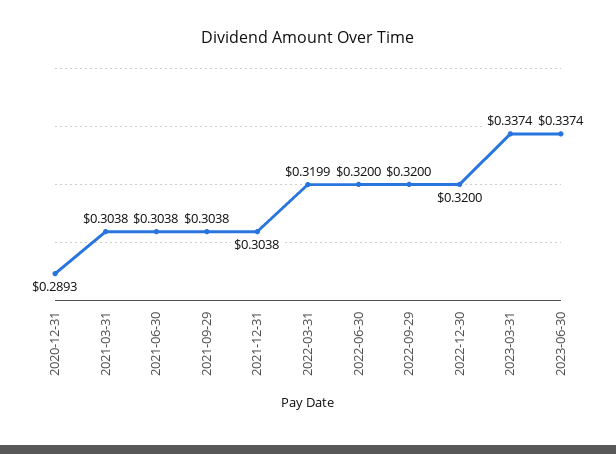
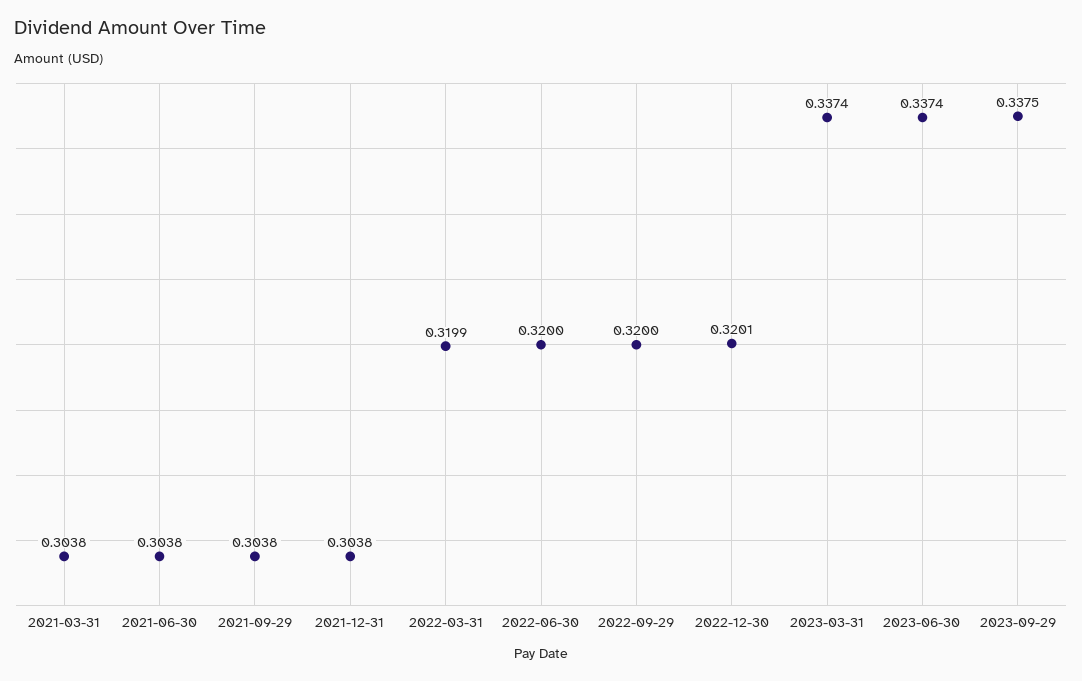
2020-12-31: 0.2893 -> none
2022-12-30: 0.32 -> 0.3201
2023-09-29: none -> 0.3375

